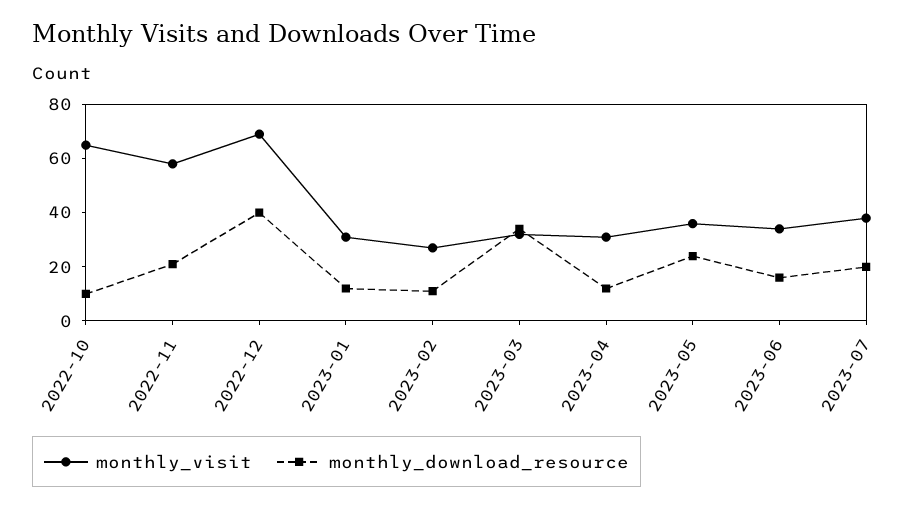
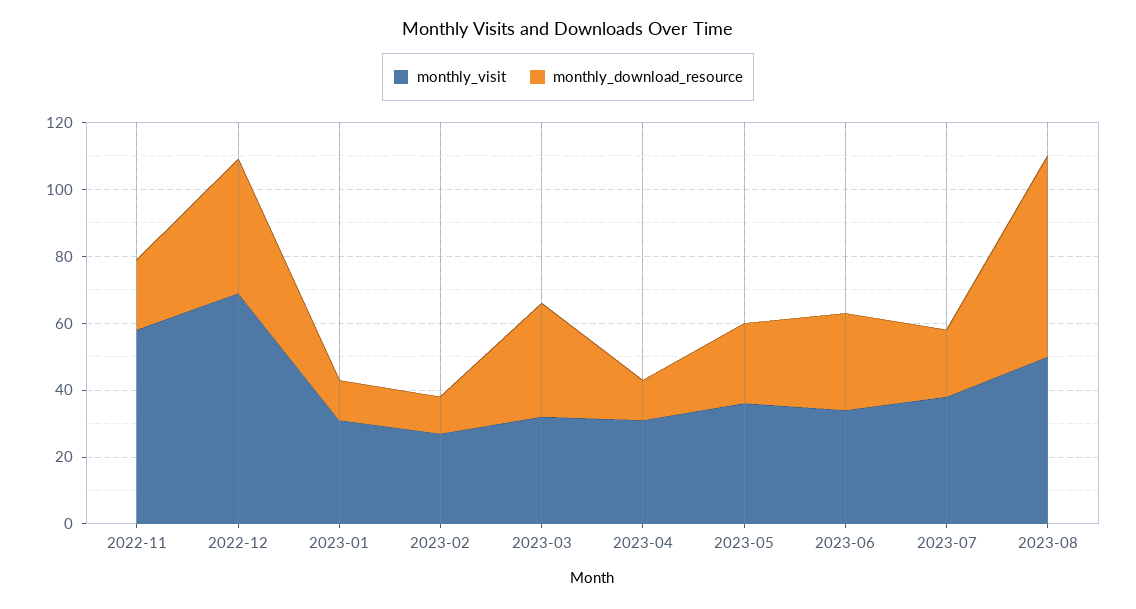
monthly_visit, 2022-10: 65 -> none
monthly_download_resource, 2022-10: 10 -> none
monthly_download_resource, 2023-06: 15 -> 30
monthly_visit, 2023-08: none -> 50
monthly_download_resource, 2023-08: none -> 60

